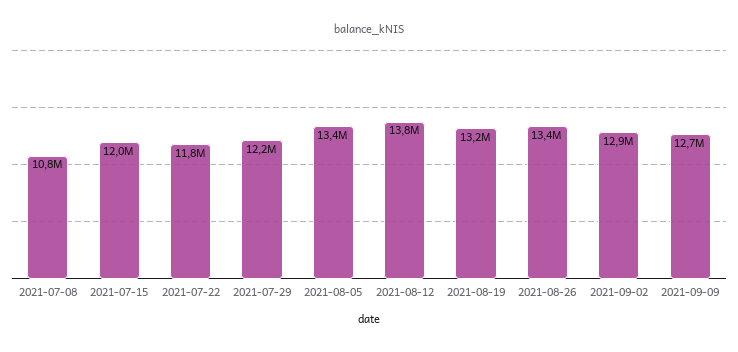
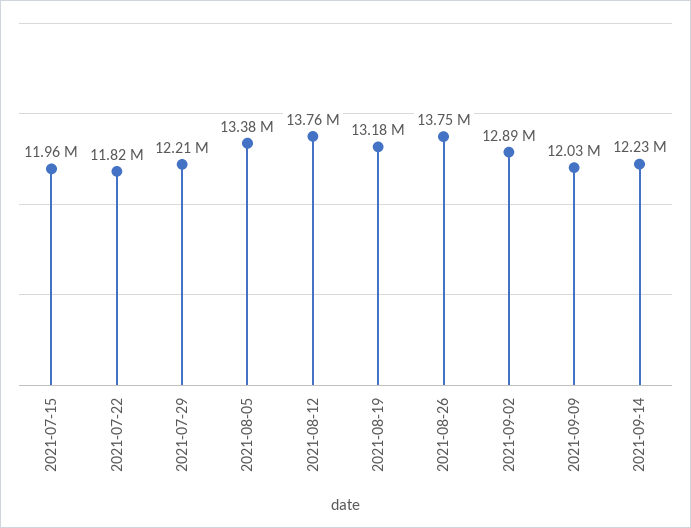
2021-07-08: 10800000 -> none
2021-08-26: 13400000 -> 13750000
2021-09-09: 12700000 -> 12030000
2021-09-14: none -> 12230000

